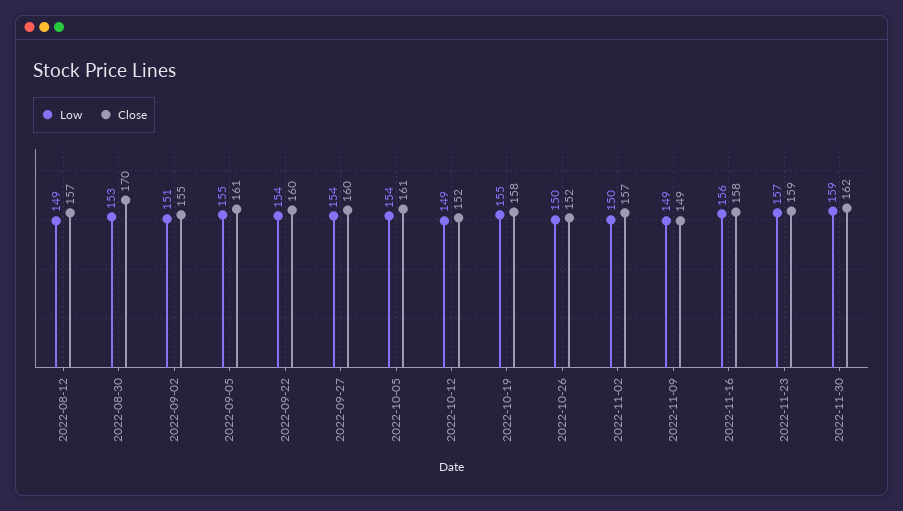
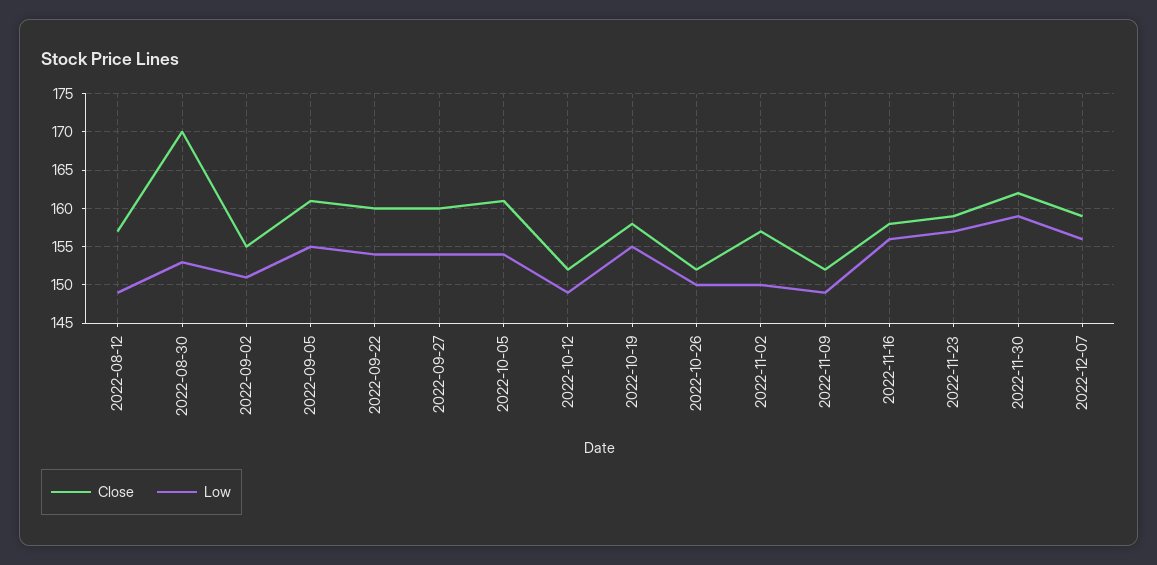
Close, 2022-11-09: 149 -> 152
Close, 2022-12-07: none -> 159
Low, 2022-12-07: none -> 156

